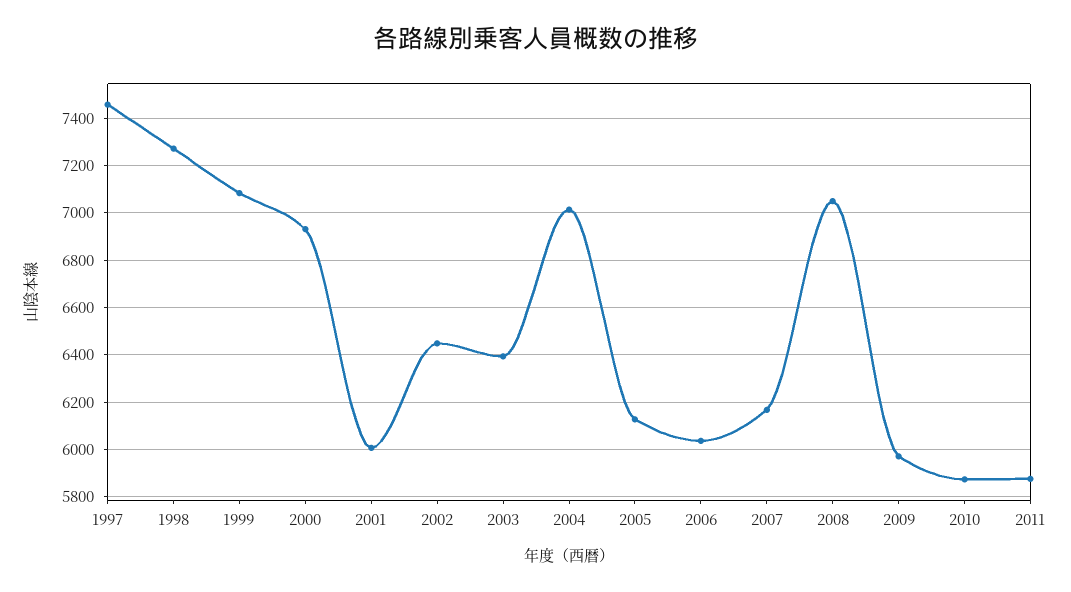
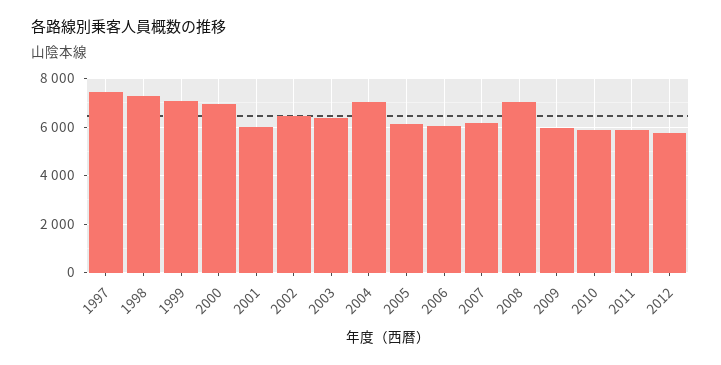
2012: none -> 5750

